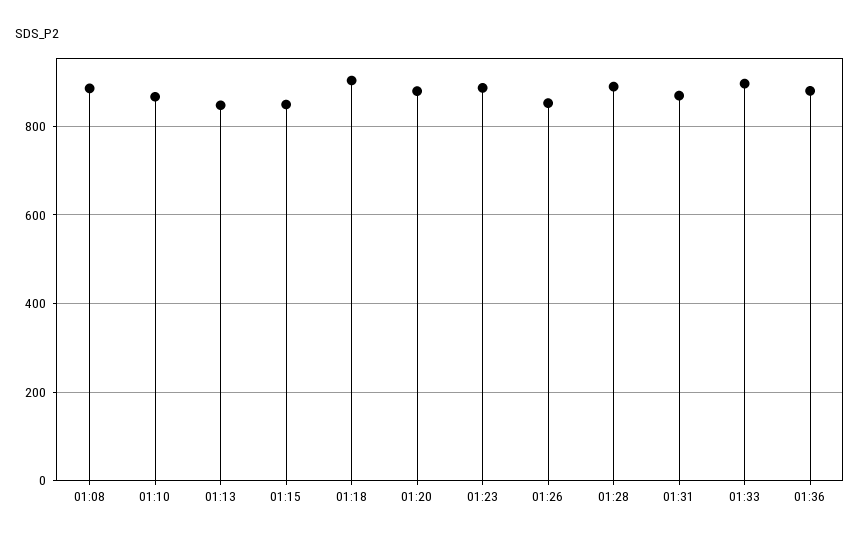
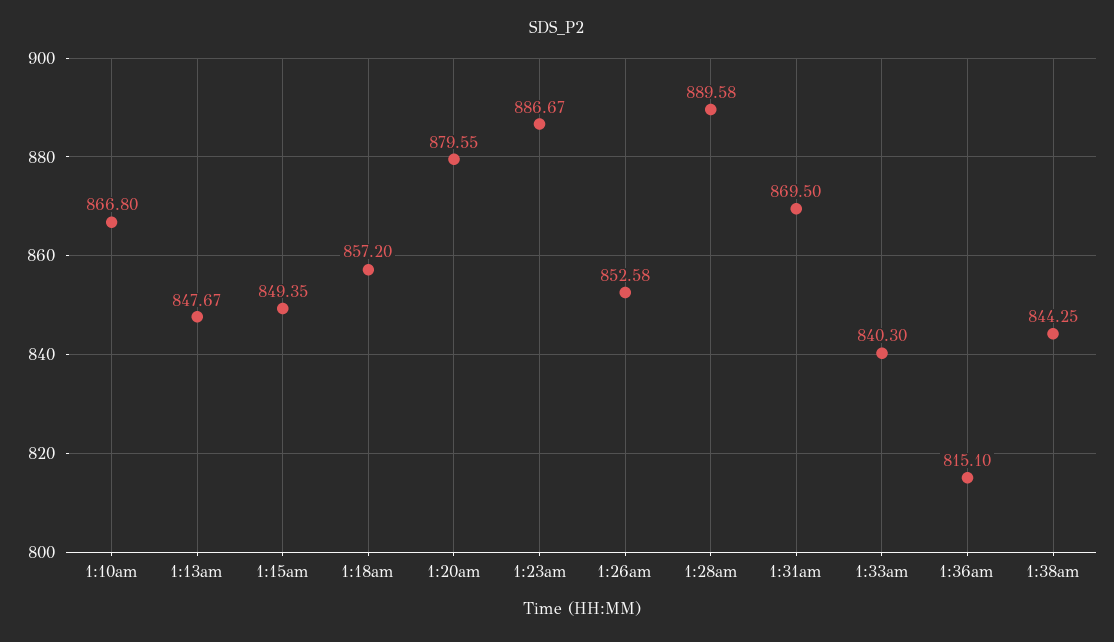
01:08: 880 -> none
01:18: 900 -> 857.2
01:33: 900 -> 840.3
01:36: 880 -> 815.1
1:38am: none -> 844.25

